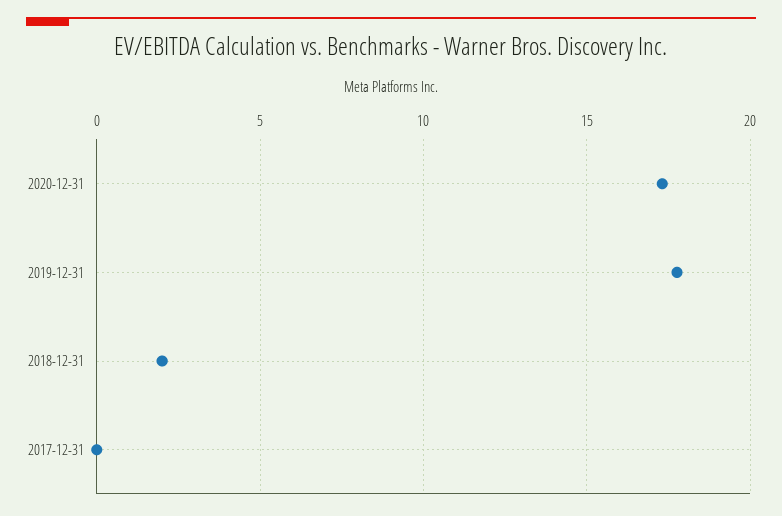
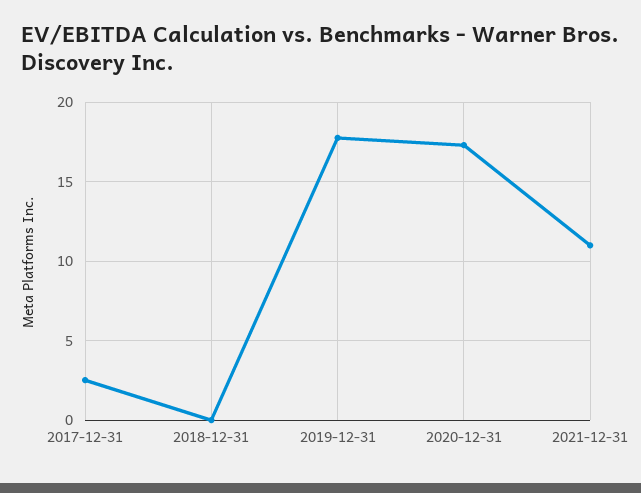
2018-12-31: 2 -> 0
2017-12-31: 0 -> 2.5
2021-12-31: none -> 11

